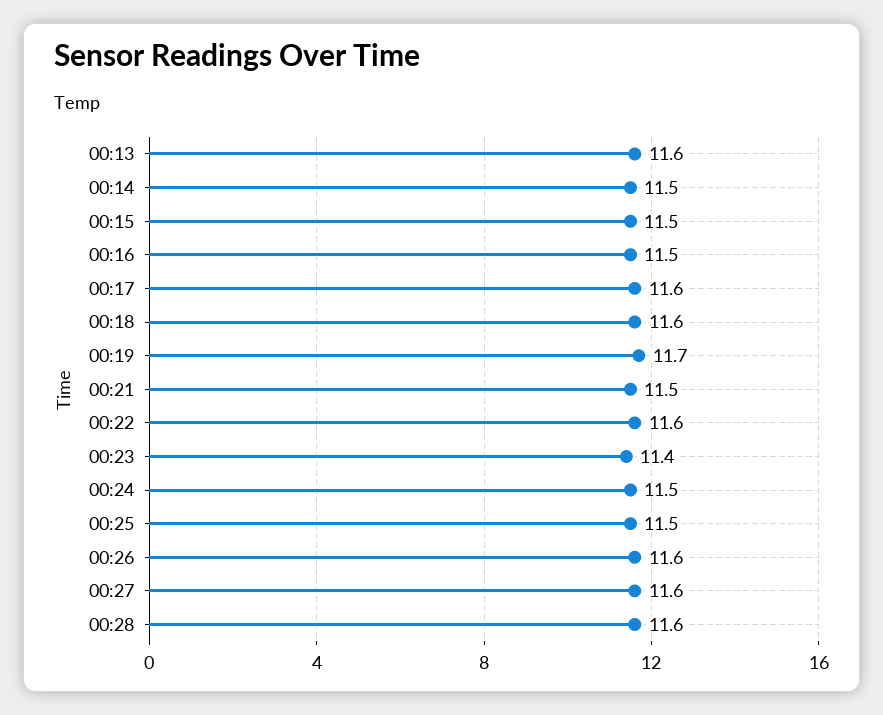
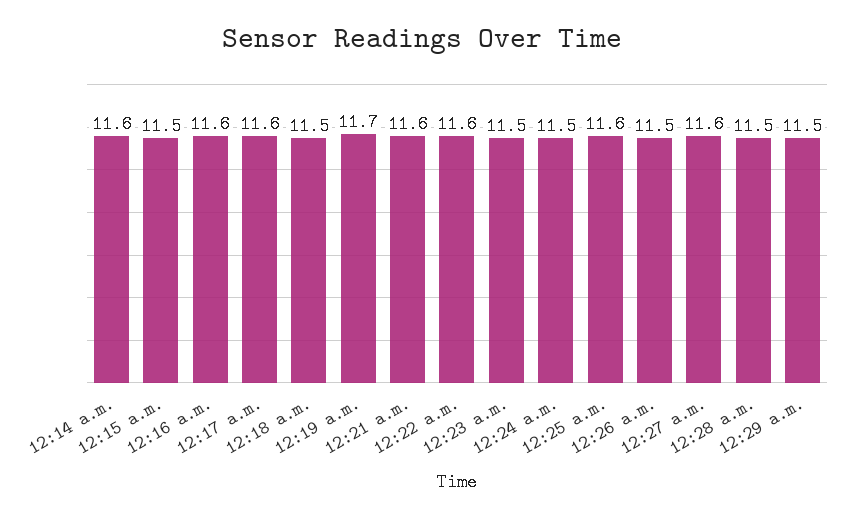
00:13: 11.6 -> none
00:14: 11.5 -> 11.6
00:16: 11.5 -> 11.6
00:18: 11.6 -> 11.5
00:21: 11.5 -> 11.6
00:23: 11.4 -> 11.5
00:25: 11.5 -> 11.6
00:26: 11.6 -> 11.5
00:28: 11.6 -> 11.5
12:29 a.m.: none -> 11.5

